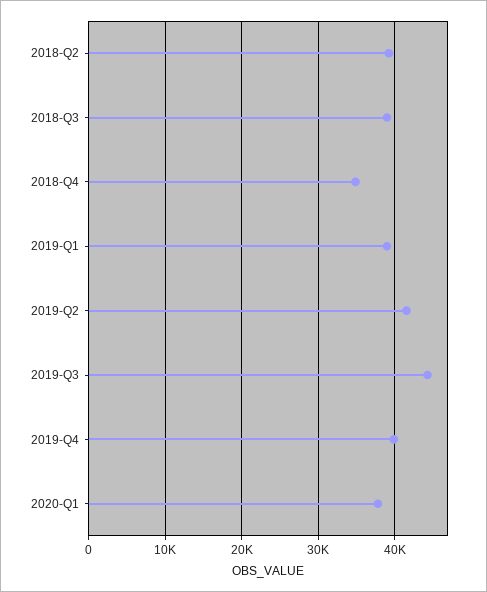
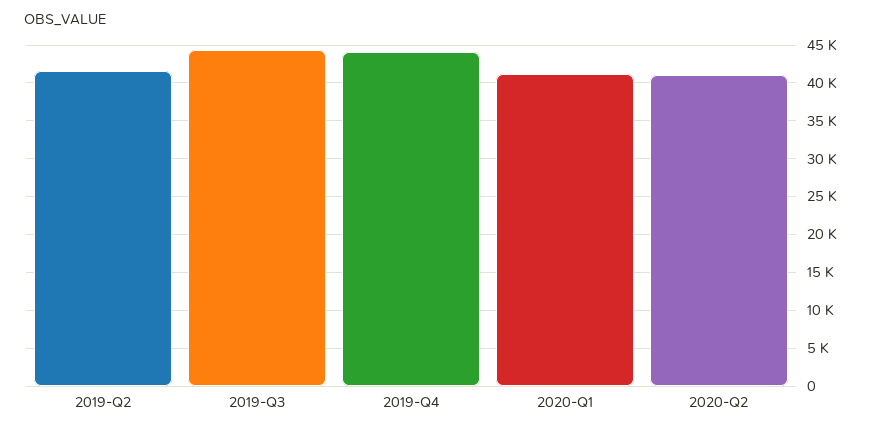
2018-Q2: 39000 -> none
2018-Q3: 39000 -> none
2018-Q4: 35000 -> none
2019-Q1: 39000 -> none
2019-Q4: 40000 -> 44000
2020-Q1: 38000 -> 41000
2020-Q2: none -> 41000

